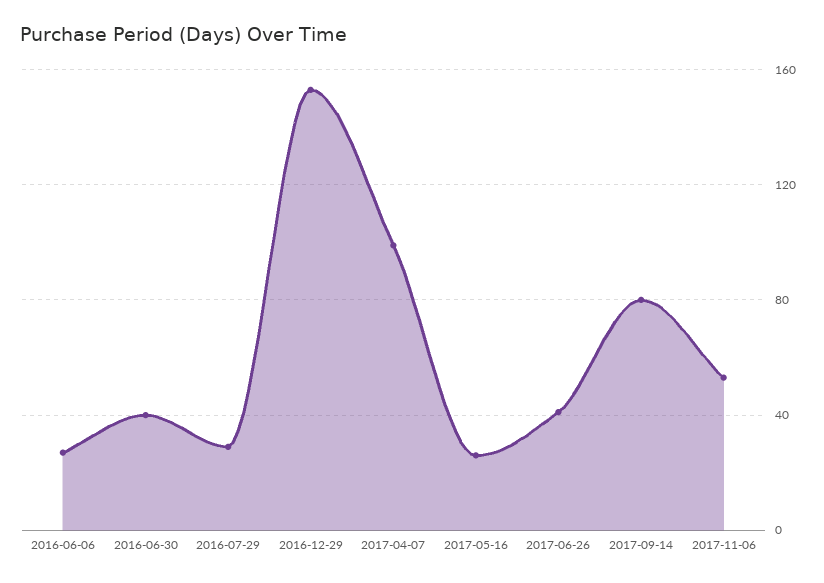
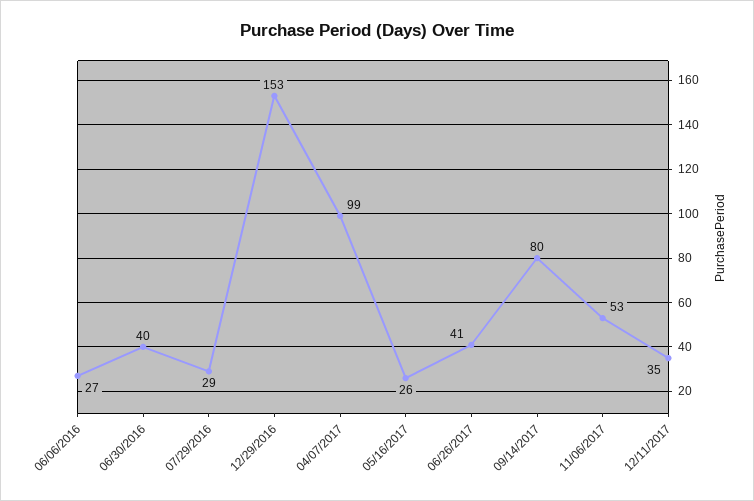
12/11/2017: none -> 35

